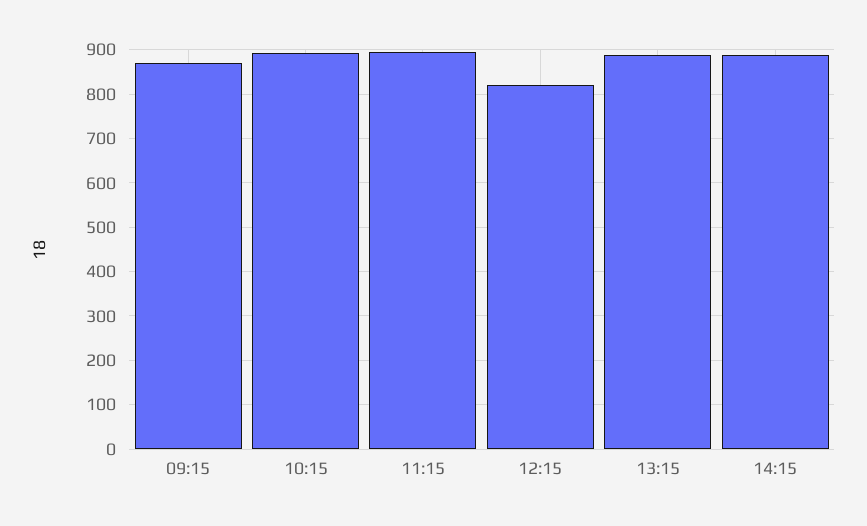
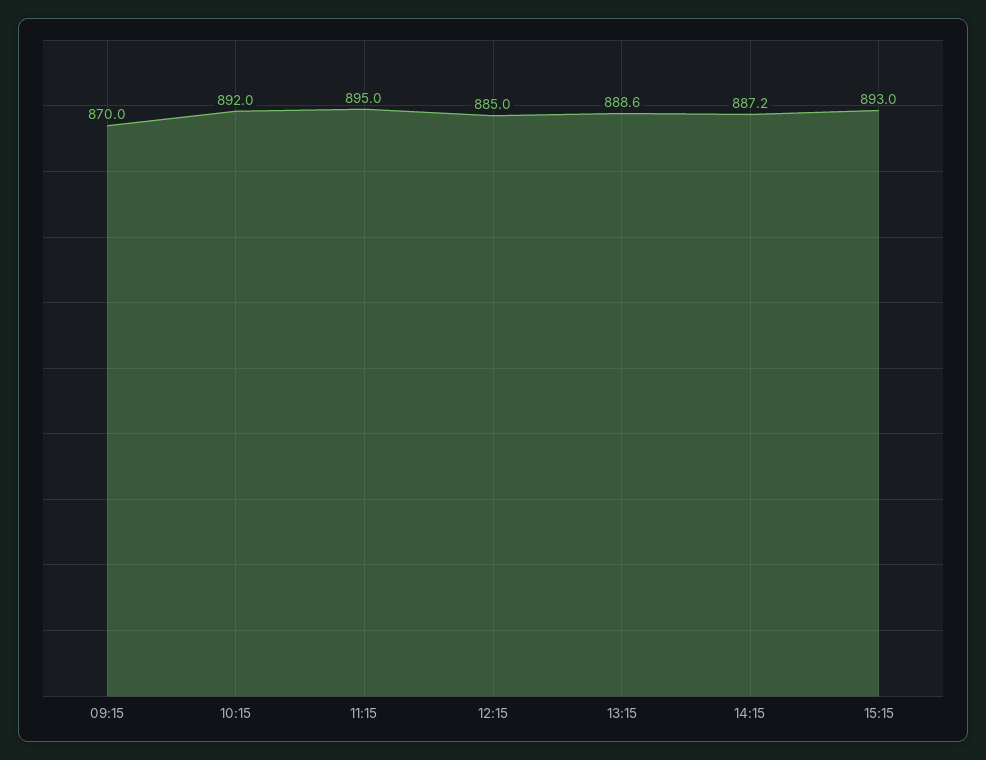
12:15: 820 -> 885
15:15: none -> 893

